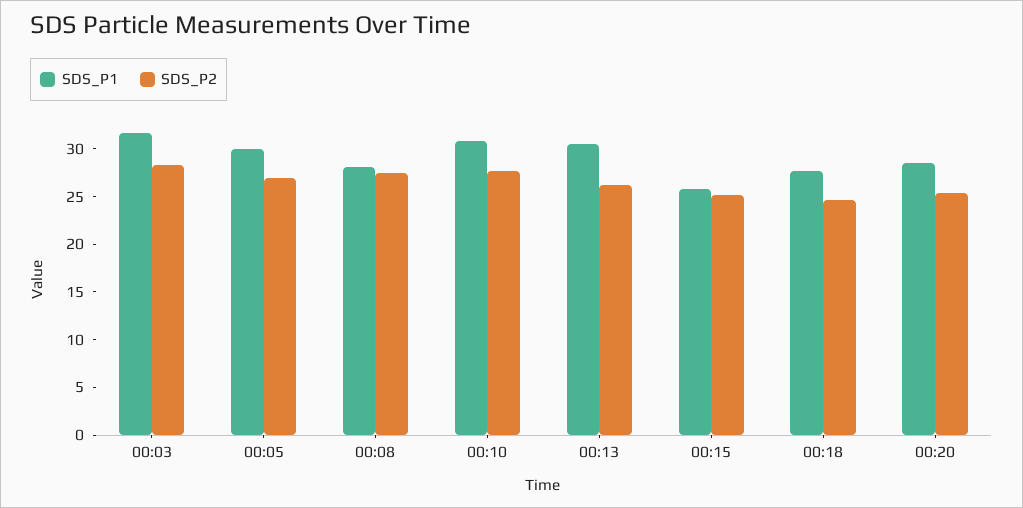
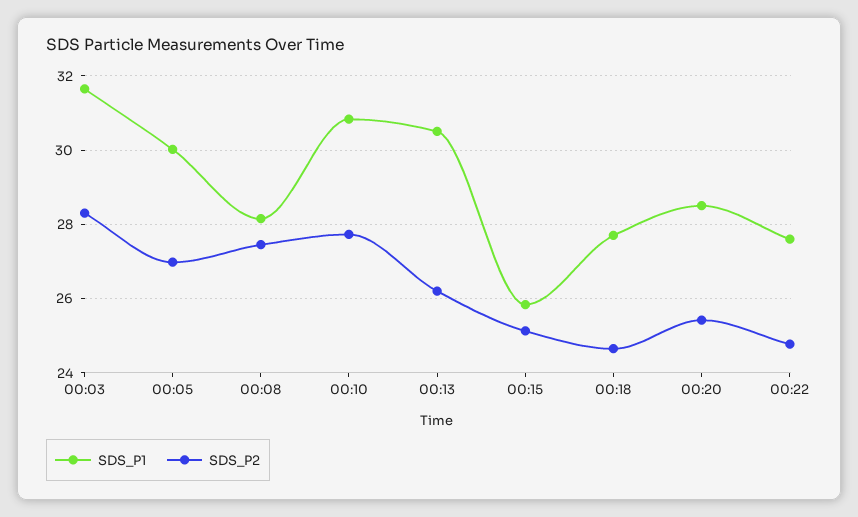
SDS_P1, 00:22: none -> 27.6
SDS_P2, 00:22: none -> 24.8

